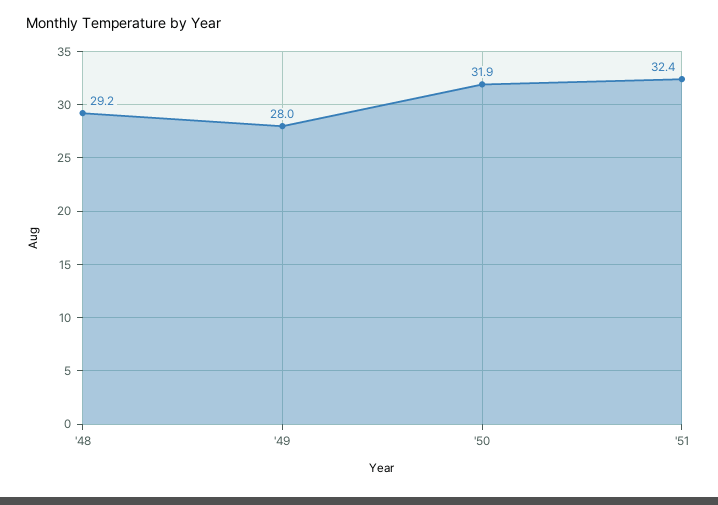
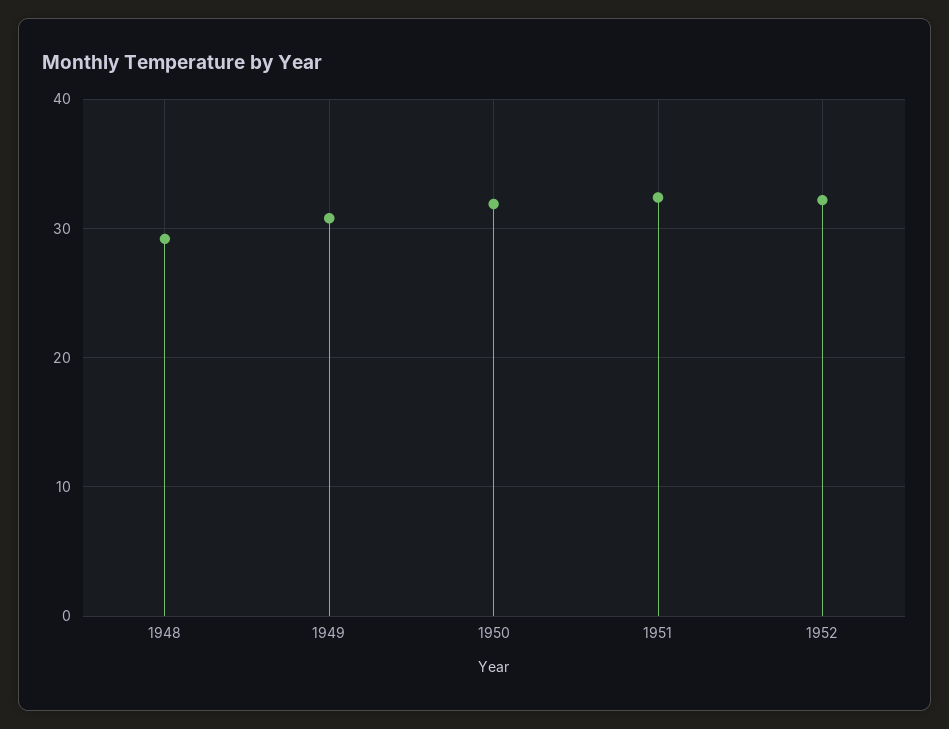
'49: 28 -> 31
1952: none -> 32

